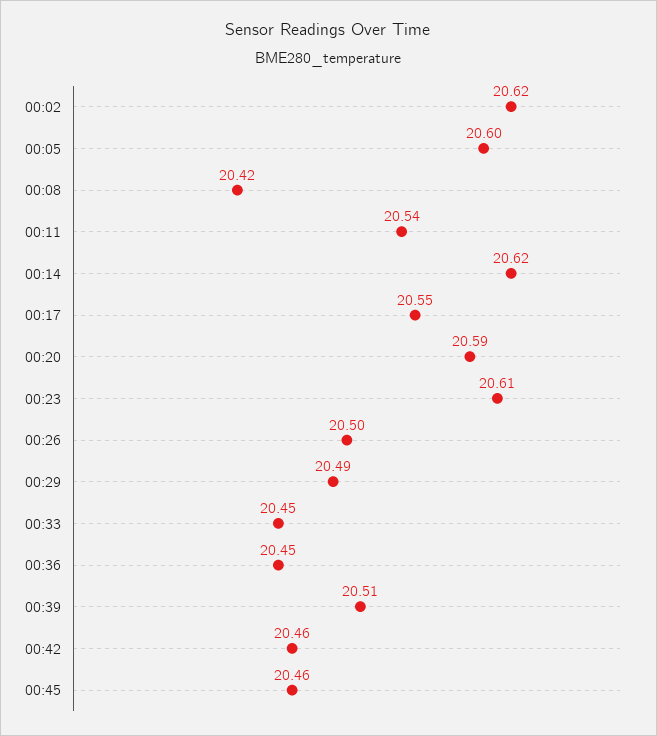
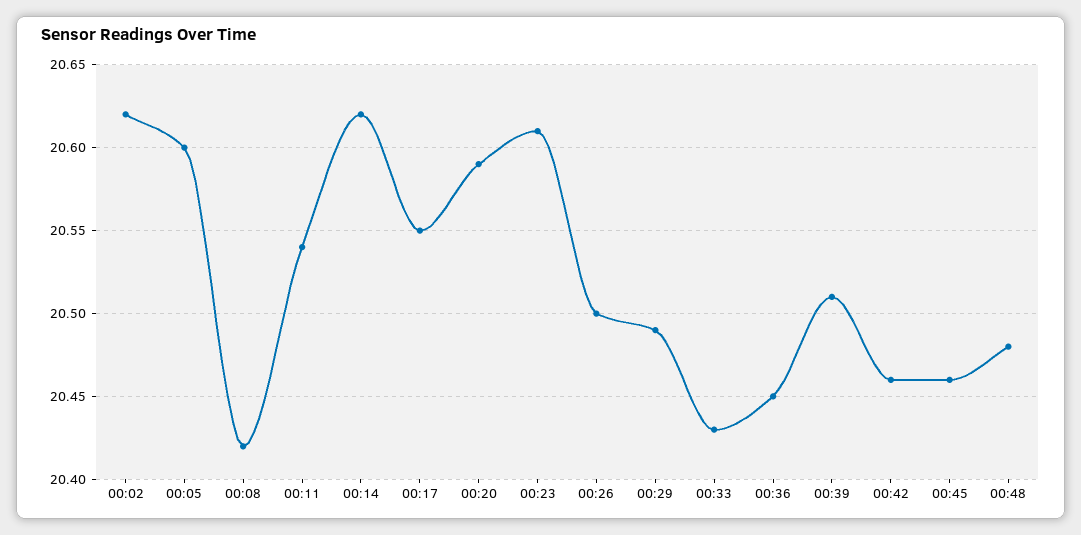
00:33: 20.45 -> 20.43
00:48: none -> 20.48

